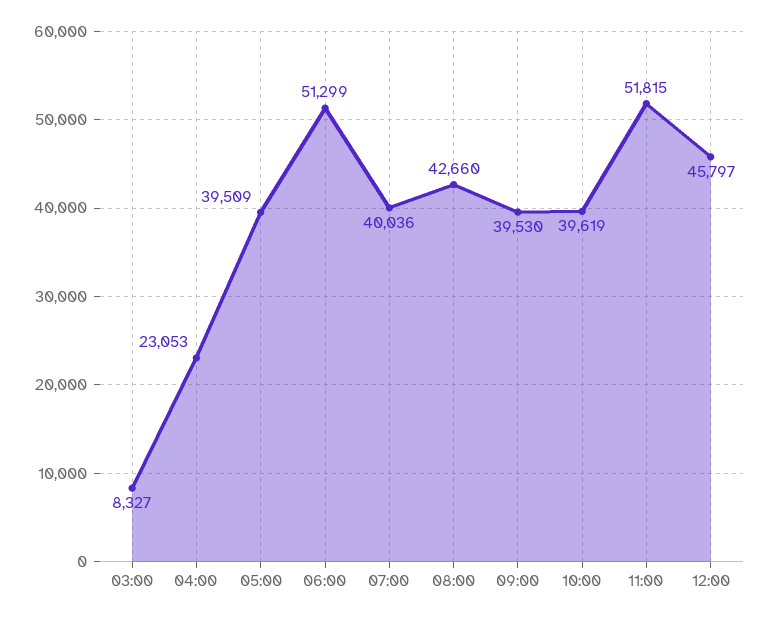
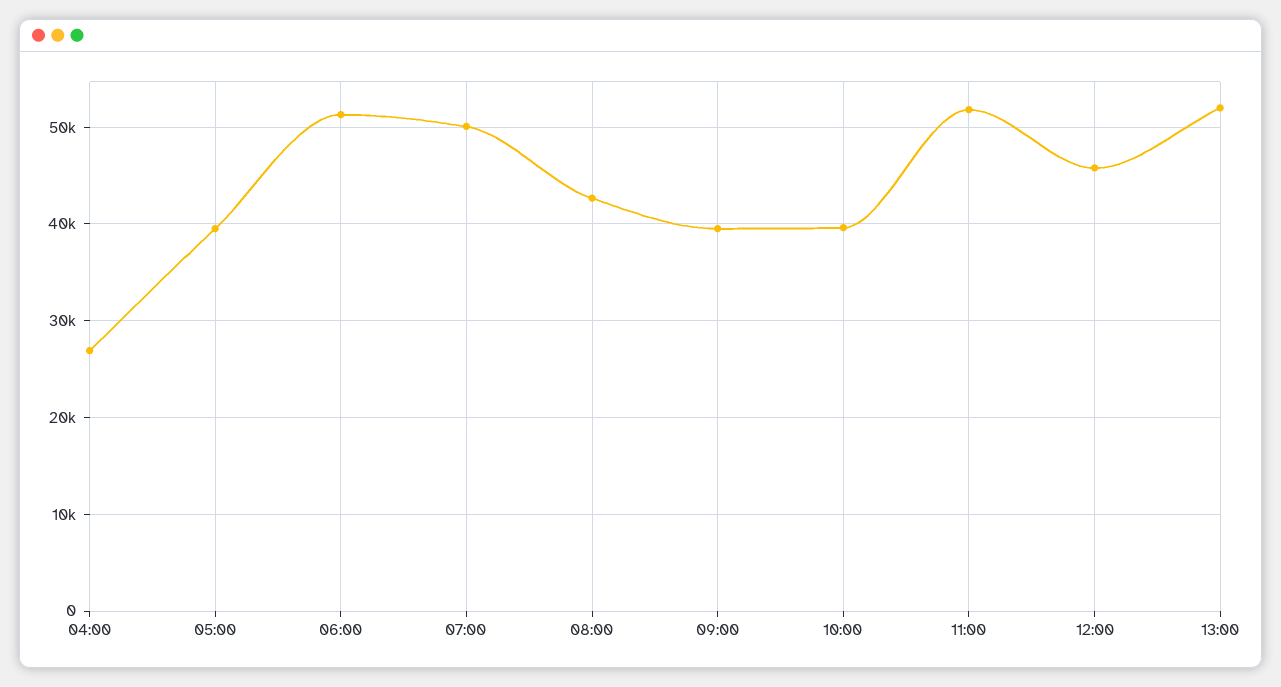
03:00: 8327 -> none
04:00: 23053 -> 27000
07:00: 40036 -> 50000
13:00: none -> 52000

